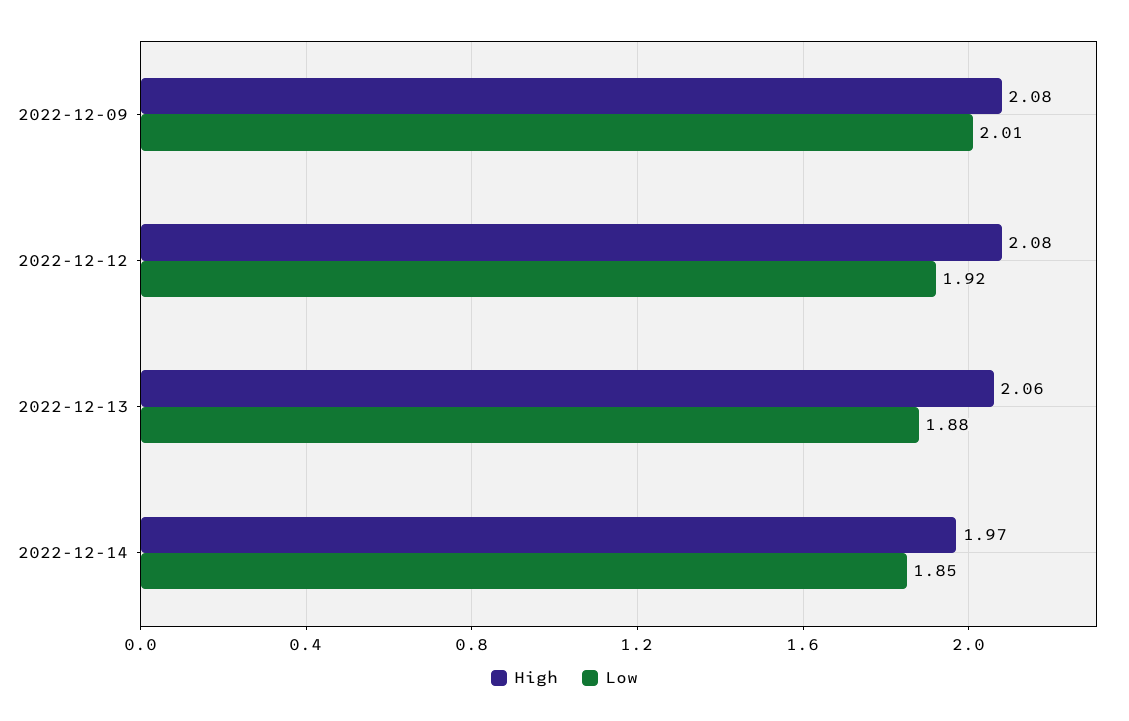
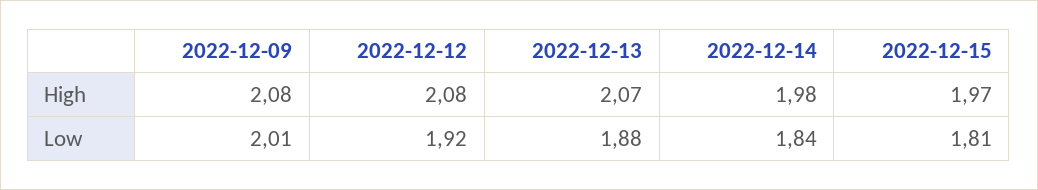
High, 2022-12-13: 2.06 -> 2.07
High, 2022-12-14: 1.97 -> 1.98
Low, 2022-12-14: 1.85 -> 1.84
High, 2022-12-15: none -> 1.97
Low, 2022-12-15: none -> 1.81

